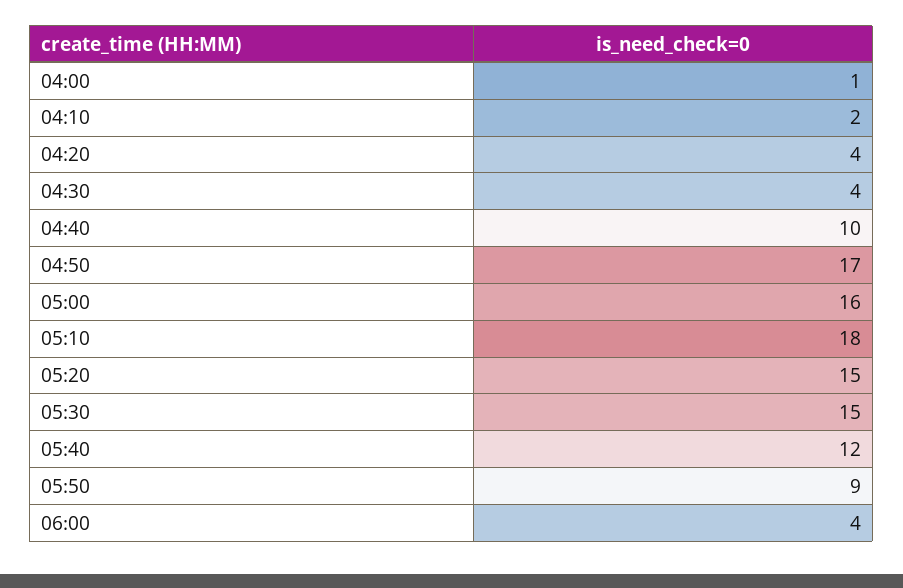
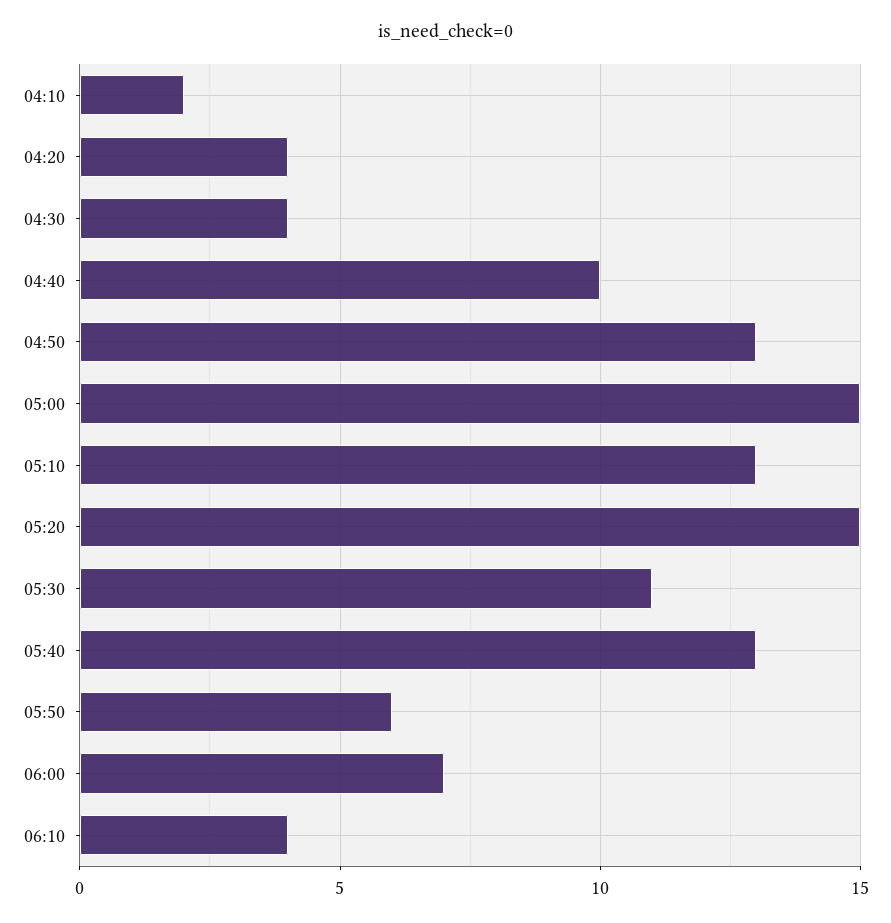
04:00: 1 -> none
04:50: 17 -> 13
05:00: 16 -> 15
05:10: 18 -> 13
05:30: 15 -> 11
05:40: 12 -> 13
05:50: 9 -> 6
06:00: 4 -> 7
06:10: none -> 4

